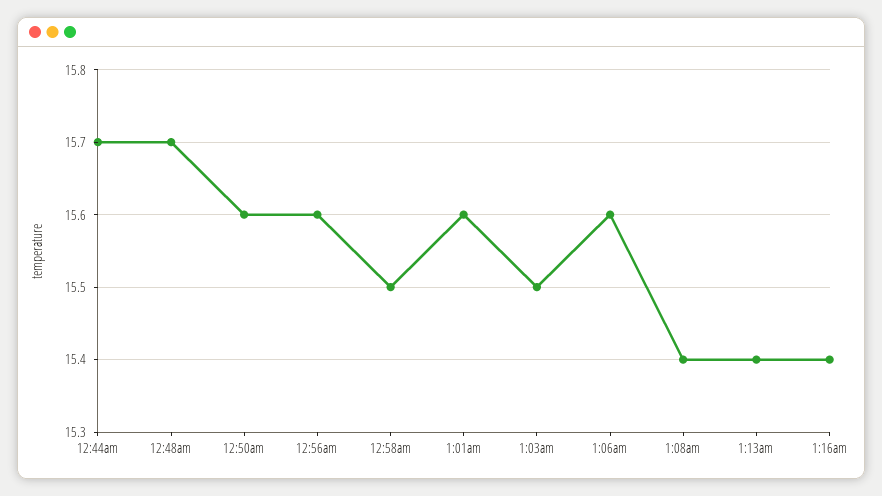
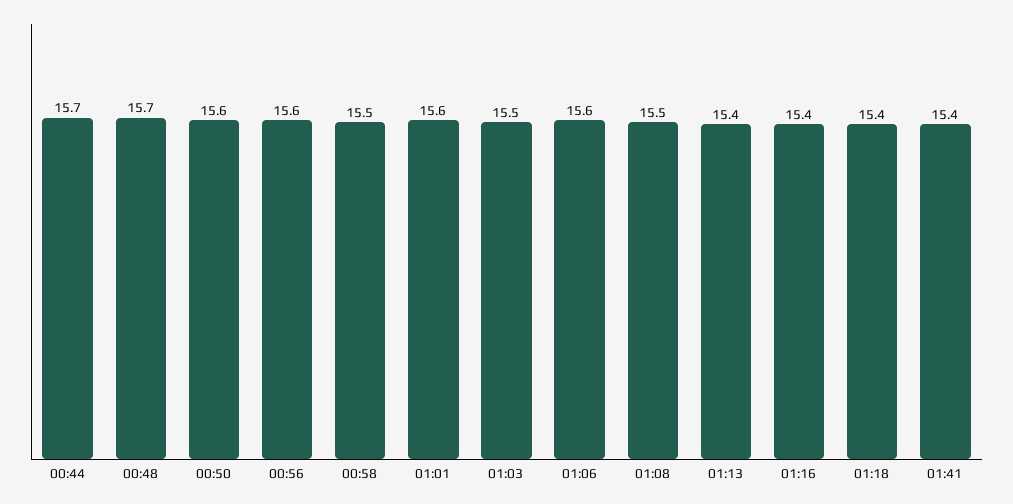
1:08am: 15.4 -> 15.5
01:18: none -> 15.4
01:41: none -> 15.4

